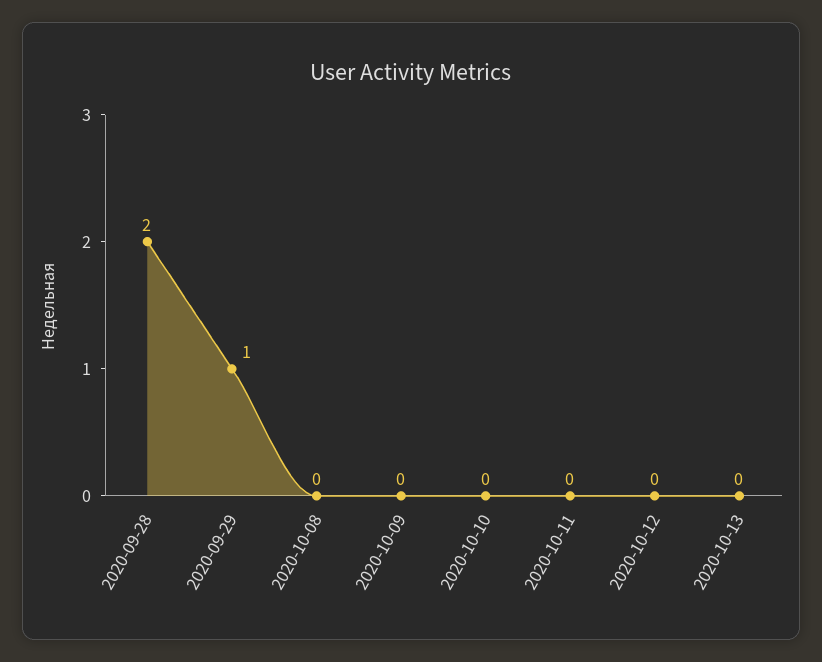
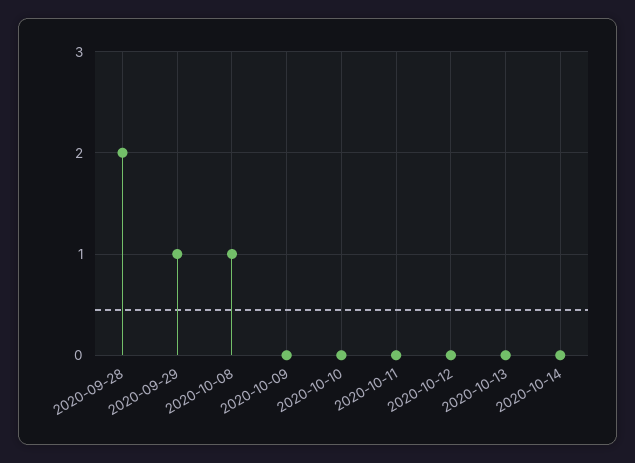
2020-10-08: 0 -> 1
2020-10-14: none -> 0

